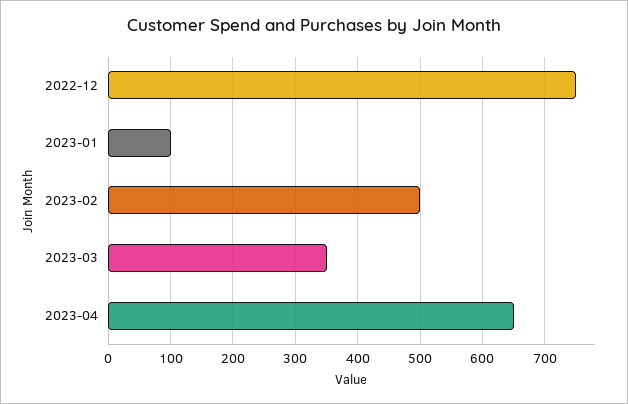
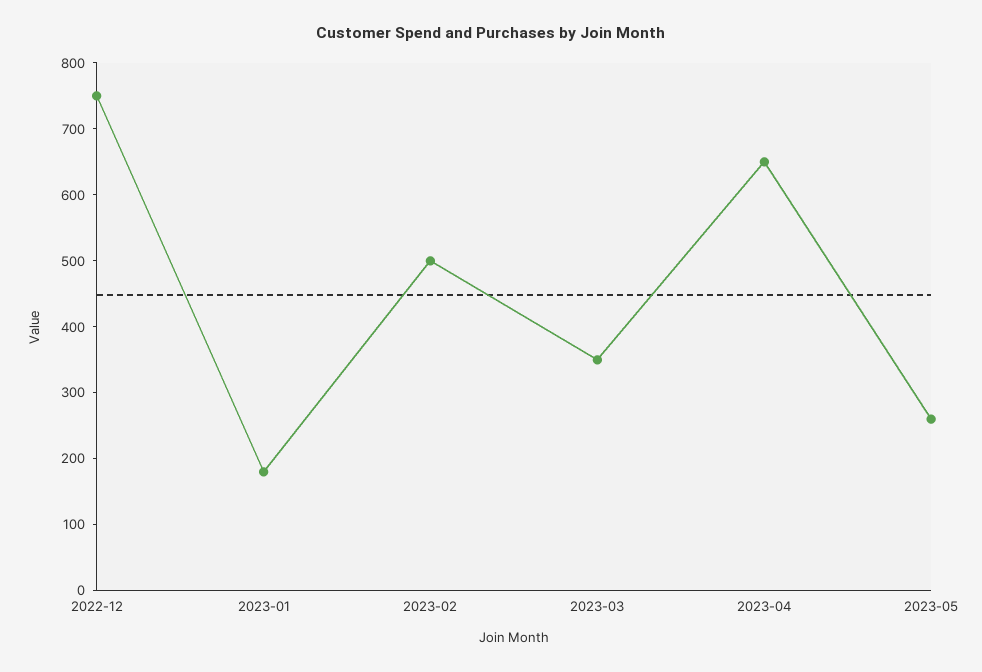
2023-01: 100 -> 180
2023-05: none -> 260

